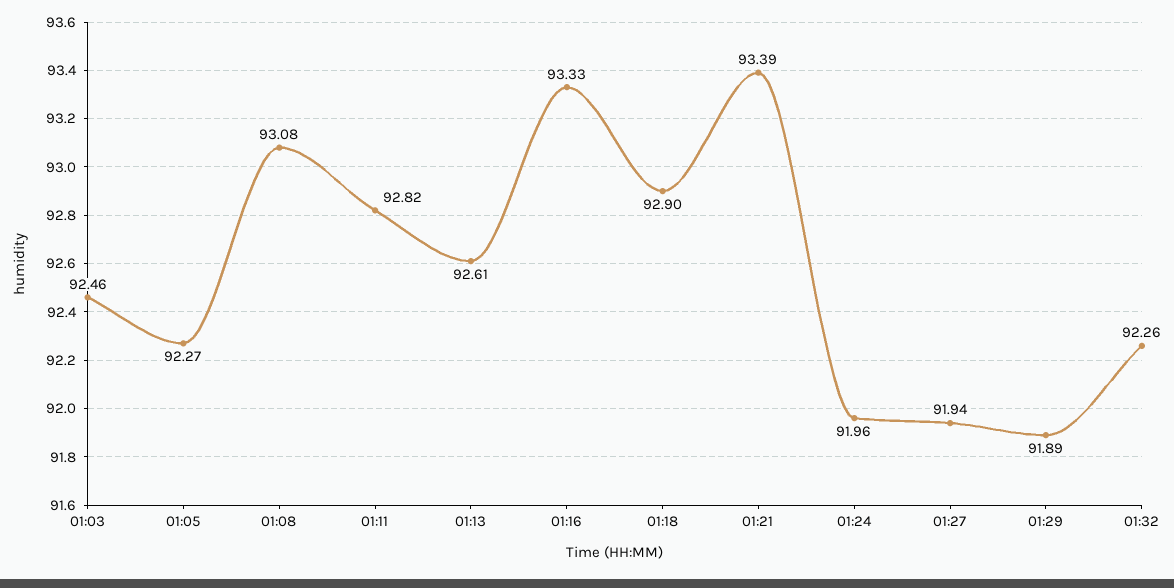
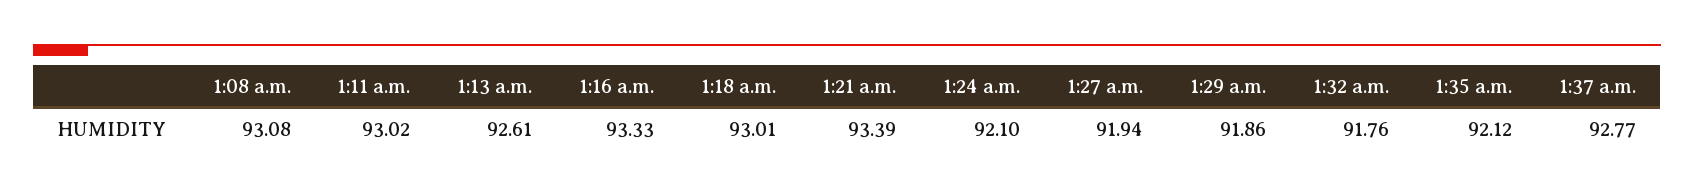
01:03: 92.46 -> none
01:05: 92.27 -> none
01:11: 92.82 -> 93.02
01:18: 92.9 -> 93.01
01:24: 91.96 -> 92.1
01:29: 91.89 -> 91.86
01:32: 92.26 -> 91.76
1:35 a.m.: none -> 92.12
1:37 a.m.: none -> 92.77

